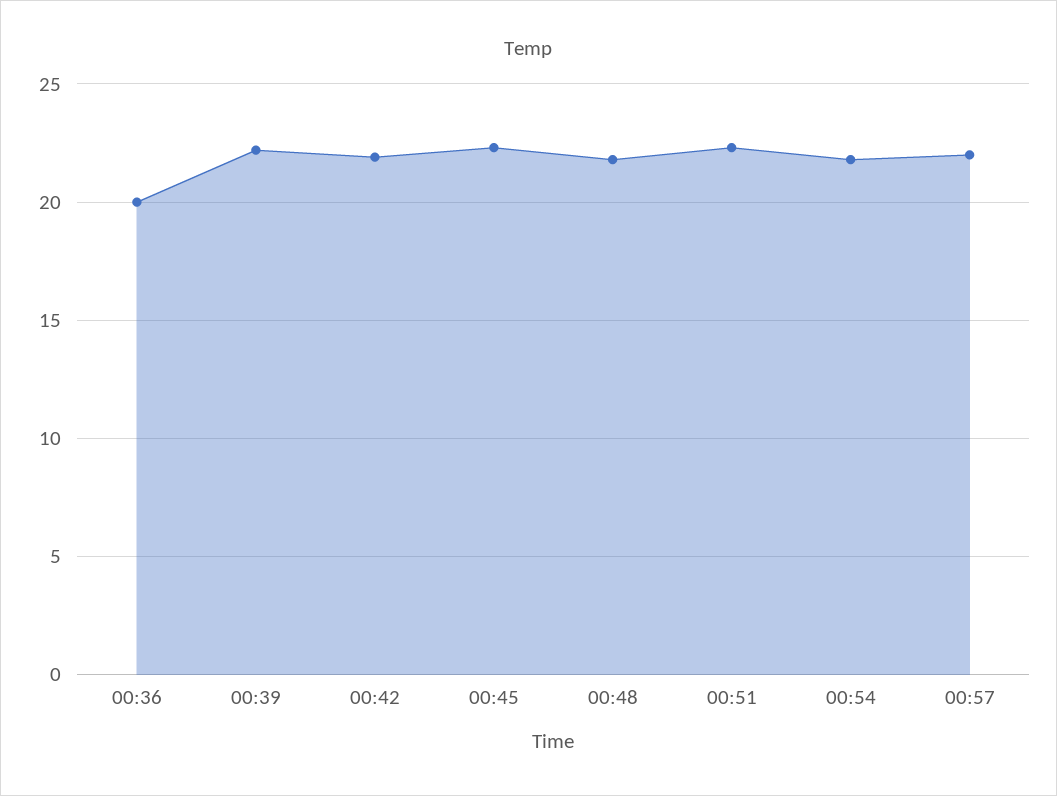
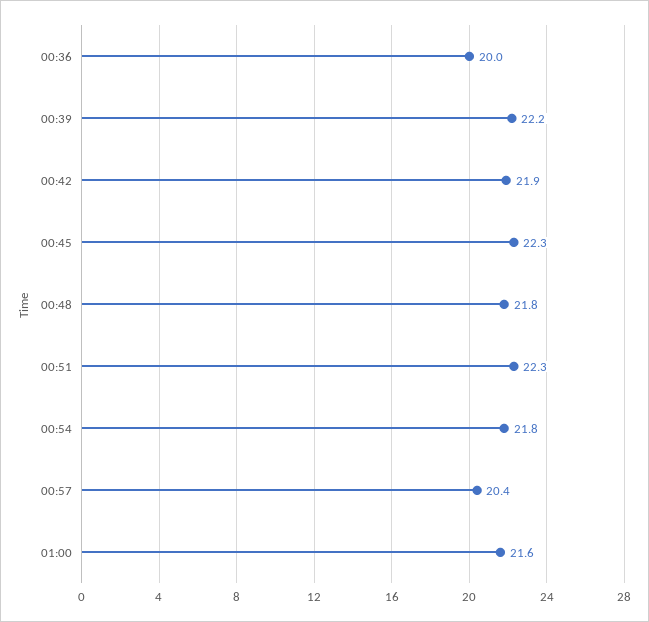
00:57: 22 -> 20.4
01:00: none -> 21.6

